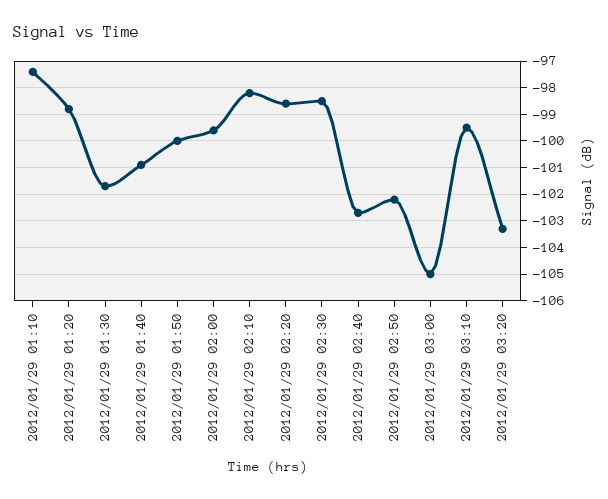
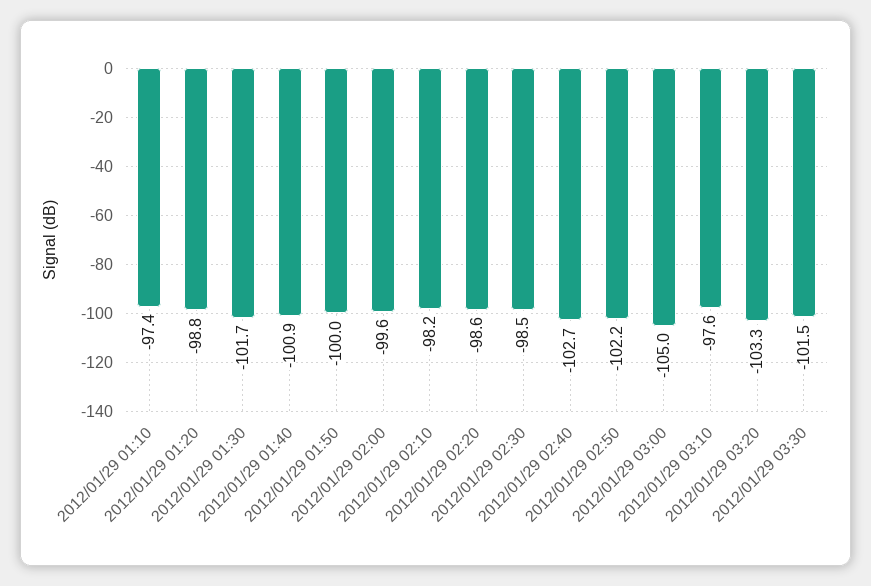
2012/01/29 03:10: -99.5 -> -97.6
2012/01/29 03:30: none -> -101.5

